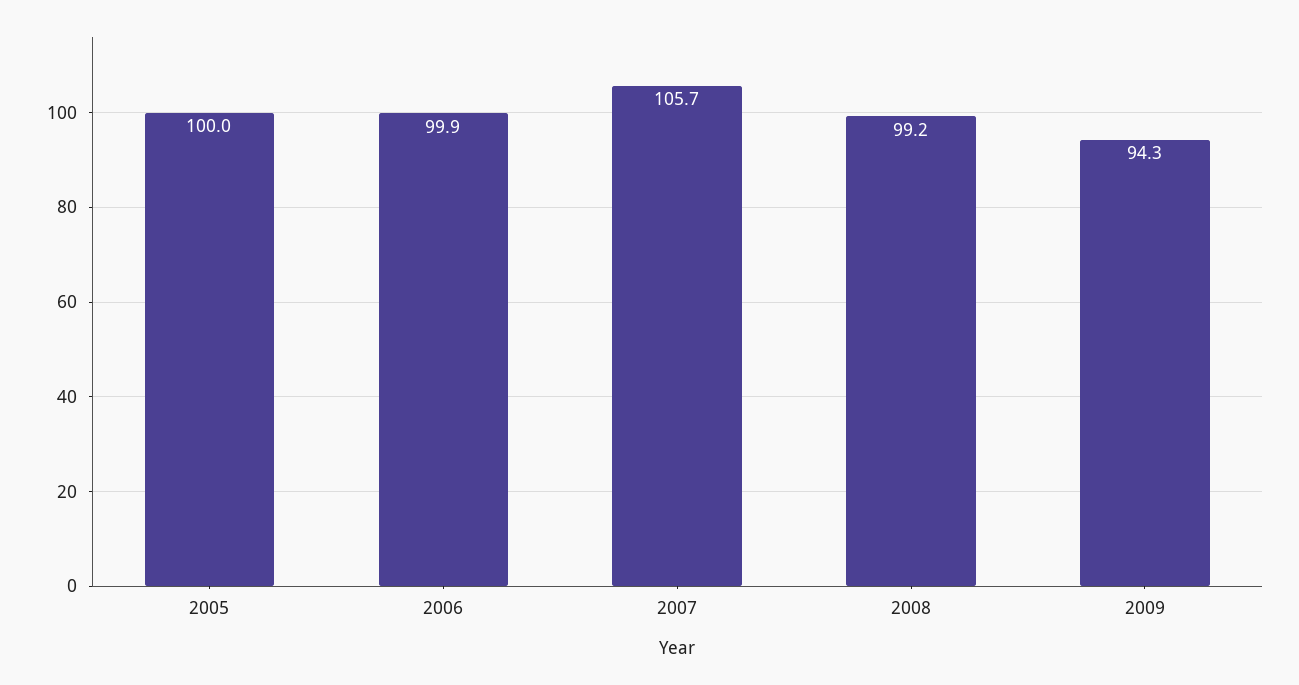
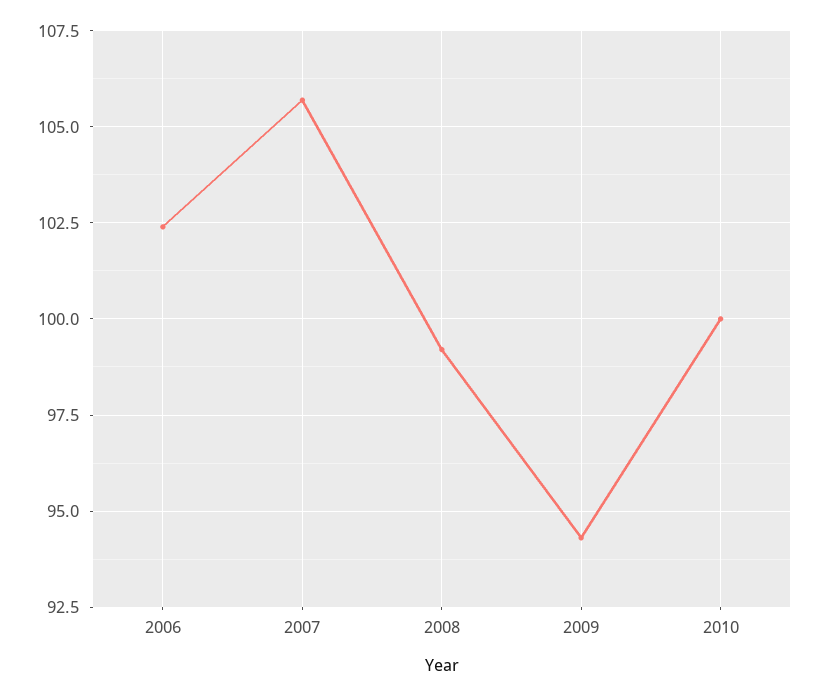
2005: 100 -> none
2006: 99.9 -> 102.5
2010: none -> 100

